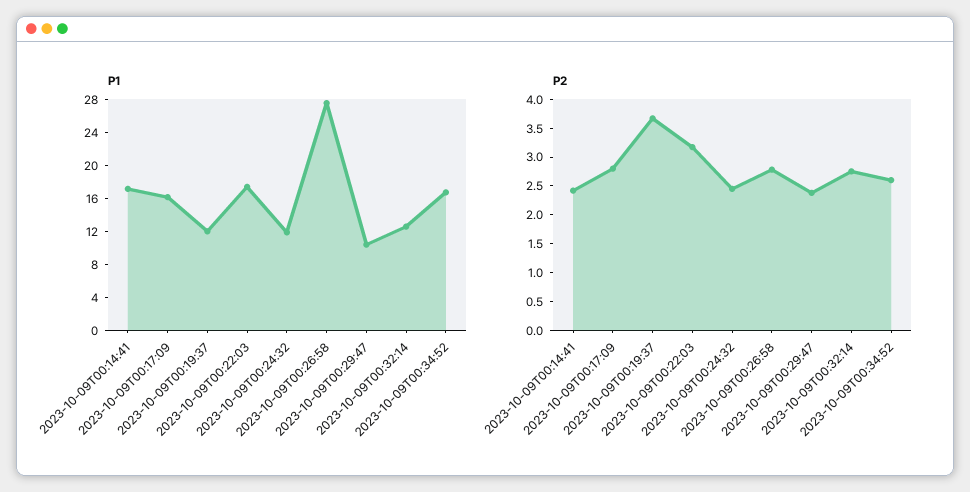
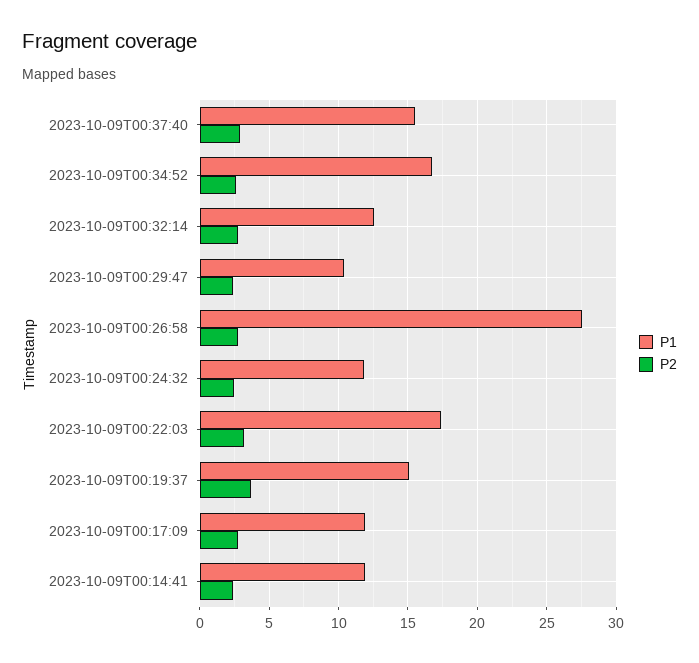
P1, 2023-10-09T00:14:41: 17 -> 12
P1, 2023-10-09T00:17:09: 16 -> 12
P1, 2023-10-09T00:19:37: 12 -> 15
P1, 2023-10-09T00:37:40: none -> 15.5
P2, 2023-10-09T00:37:40: none -> 3

